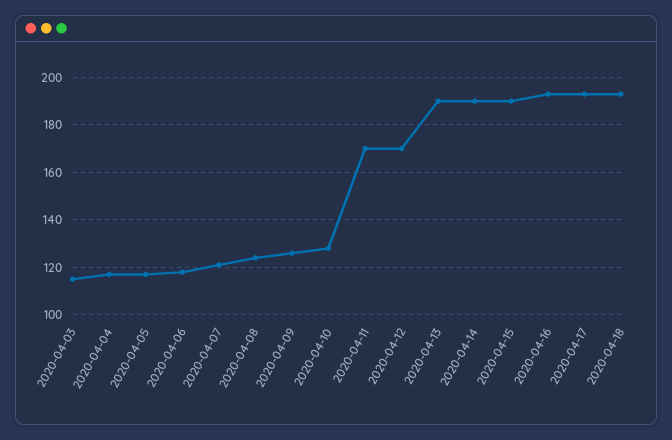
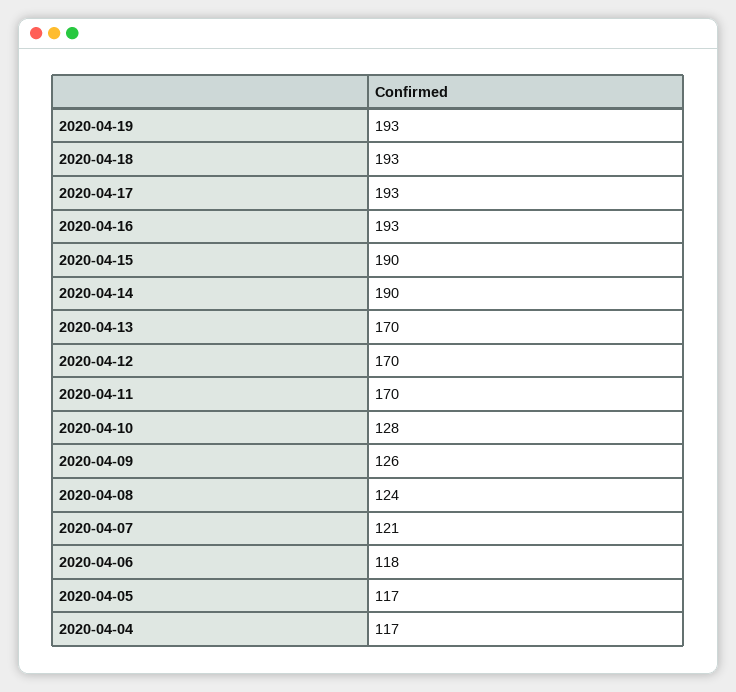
2020-04-03: 115 -> none
2020-04-13: 190 -> 170
2020-04-19: none -> 193

